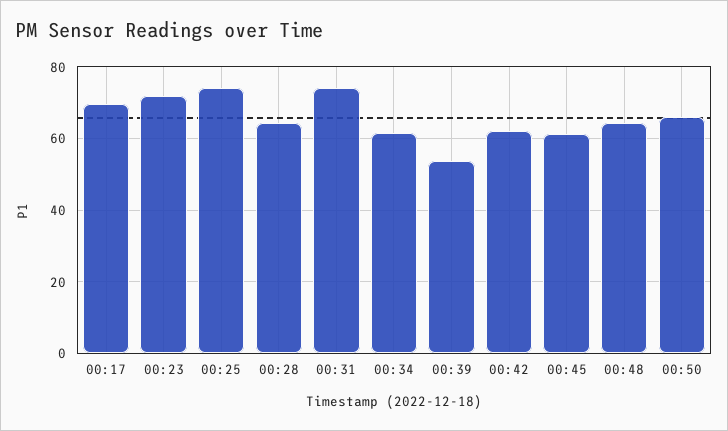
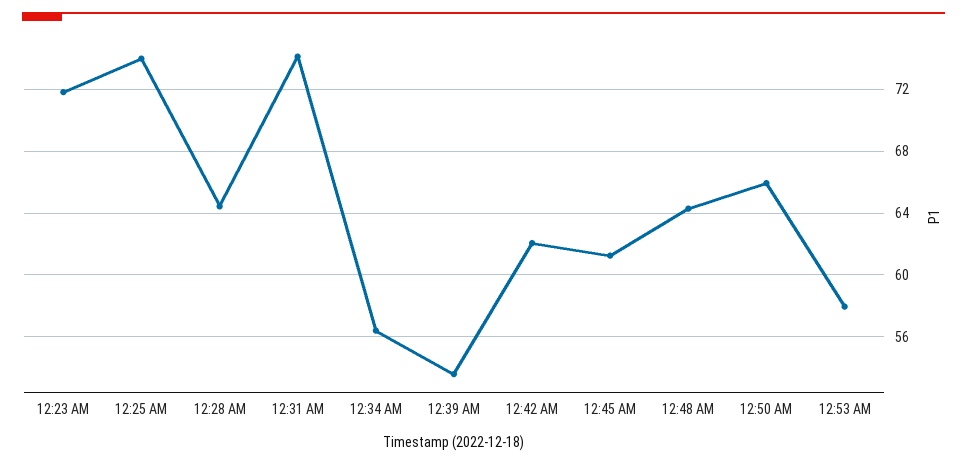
00:17: 70 -> none
00:34: 62 -> 56.5
12:53 AM: none -> 58

